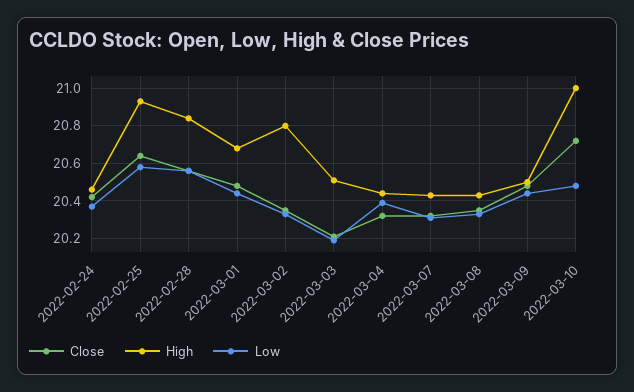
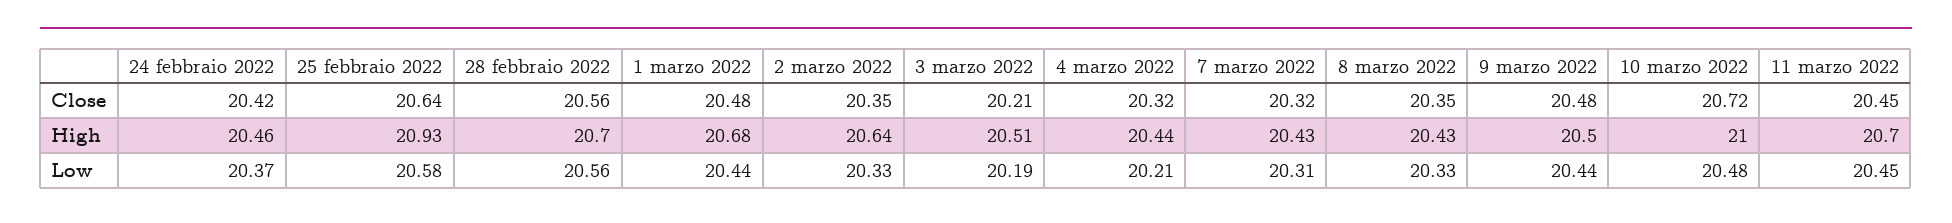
High, 2022-02-28: 20.85 -> 20.7
High, 2022-03-02: 20.8 -> 20.64
Low, 2022-03-04: 20.4 -> 20.21
Close, 11 marzo 2022: none -> 20.45
High, 11 marzo 2022: none -> 20.7
Low, 11 marzo 2022: none -> 20.45

